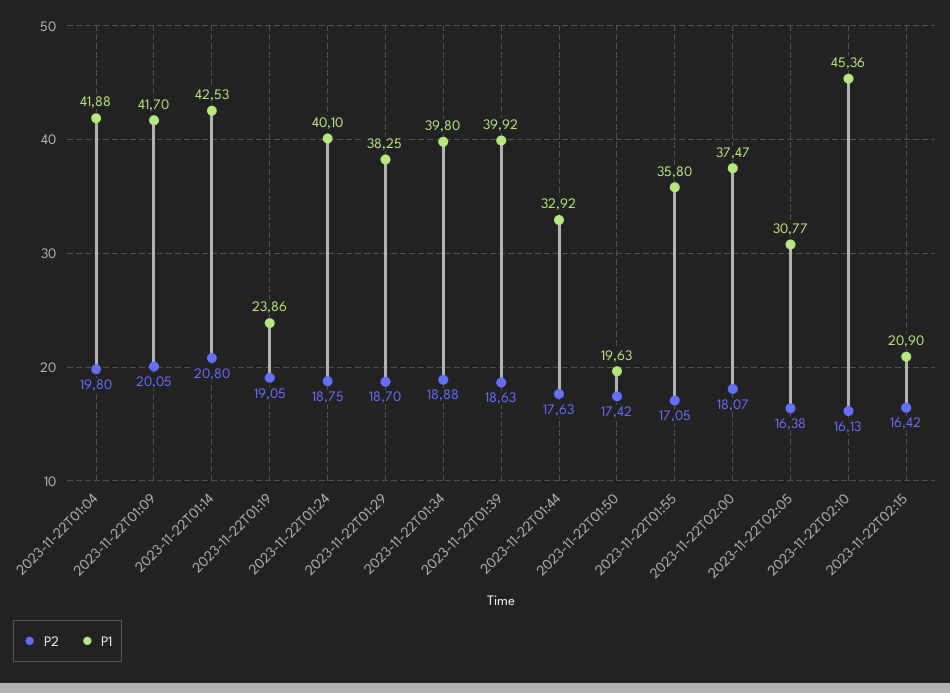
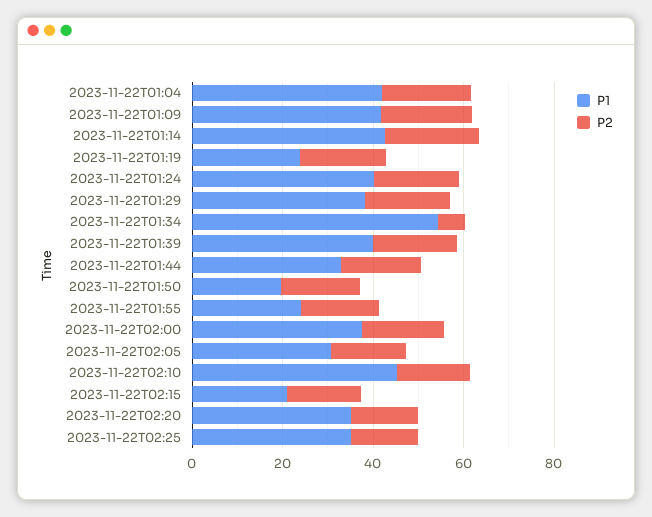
P2, 2023-11-22T01:34: 18.88 -> 5
P1, 2023-11-22T01:34: 39.8 -> 55
P1, 2023-11-22T01:55: 35.8 -> 25
P1, 2023-11-22T02:20: none -> 35
P2, 2023-11-22T02:20: none -> 15
P1, 2023-11-22T02:25: none -> 35
P2, 2023-11-22T02:25: none -> 15

